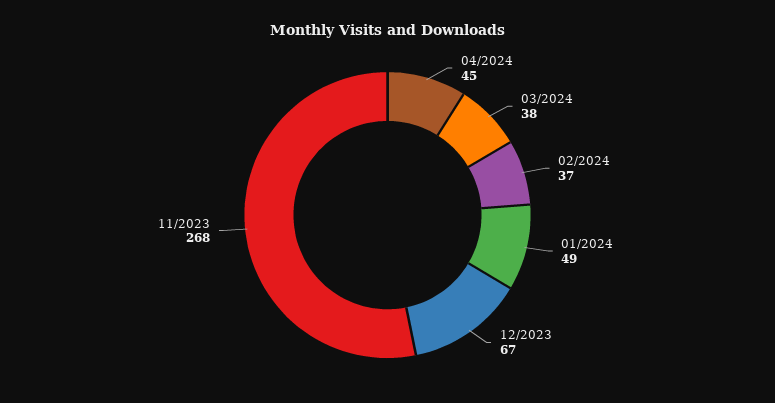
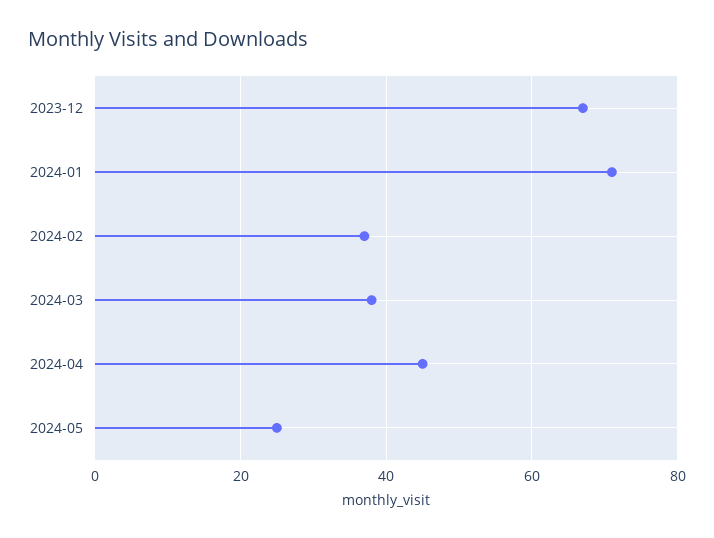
01/2024: 49 -> 70
11/2023: 268 -> none
2024-05: none -> 25

